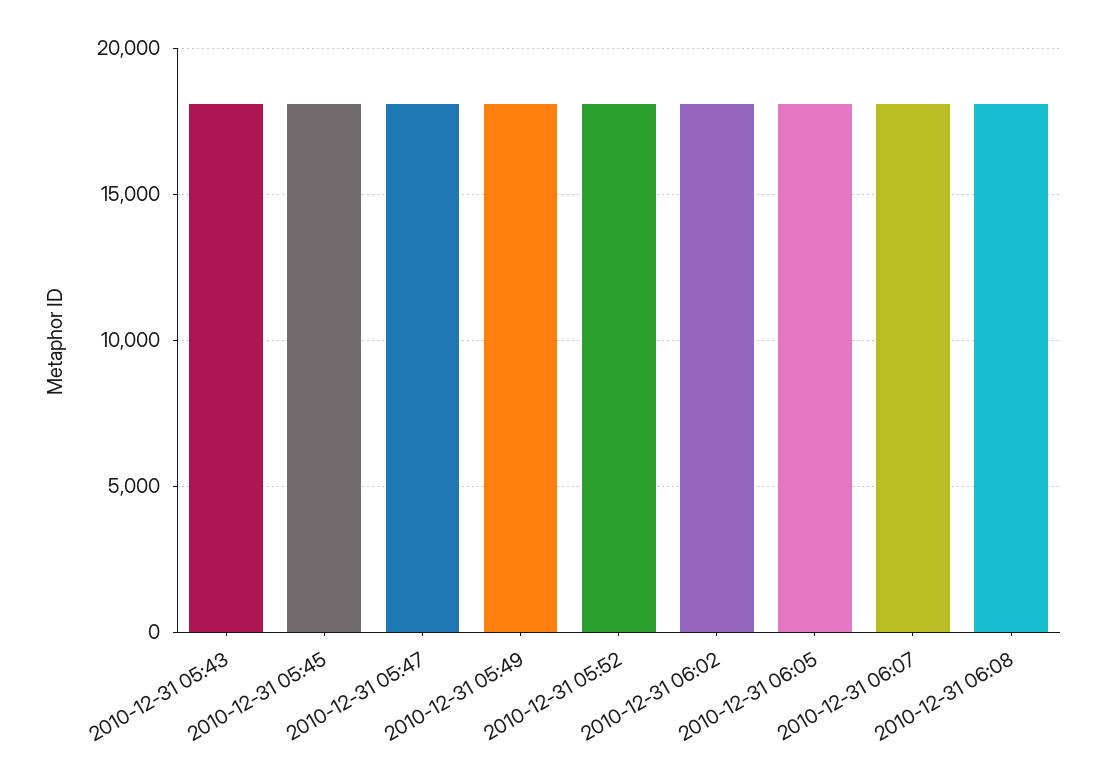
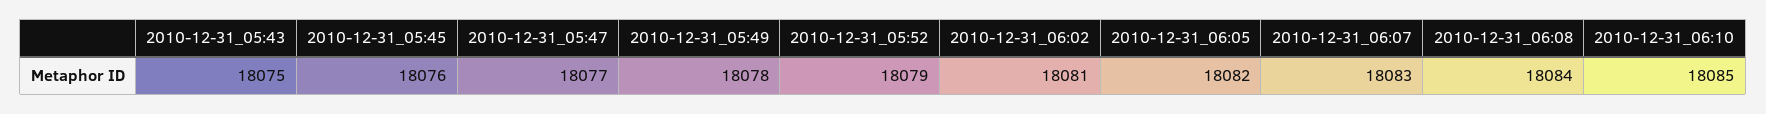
2010-12-31_06:10: none -> 18085

